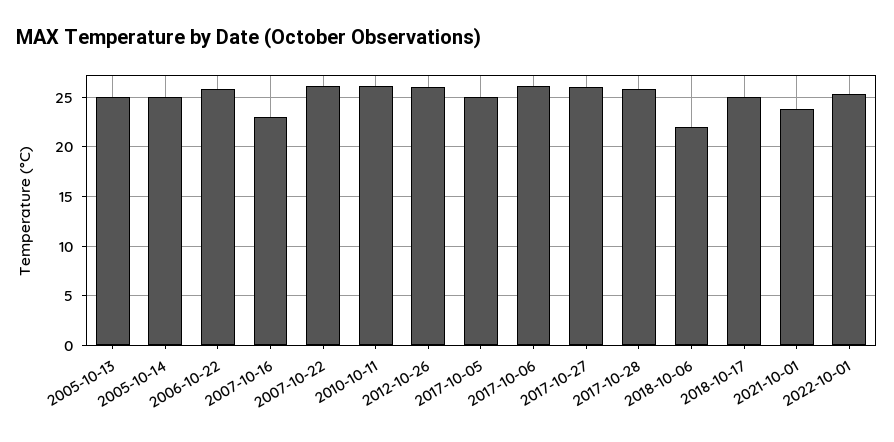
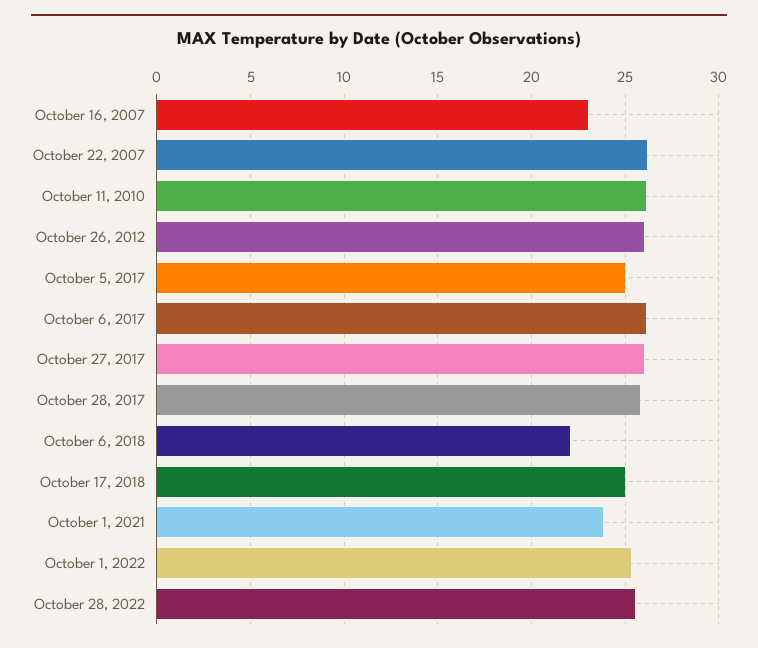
2005-10-13: 25 -> none
2005-10-14: 25 -> none
2006-10-22: 26 -> none
October 28, 2022: none -> 25.5

